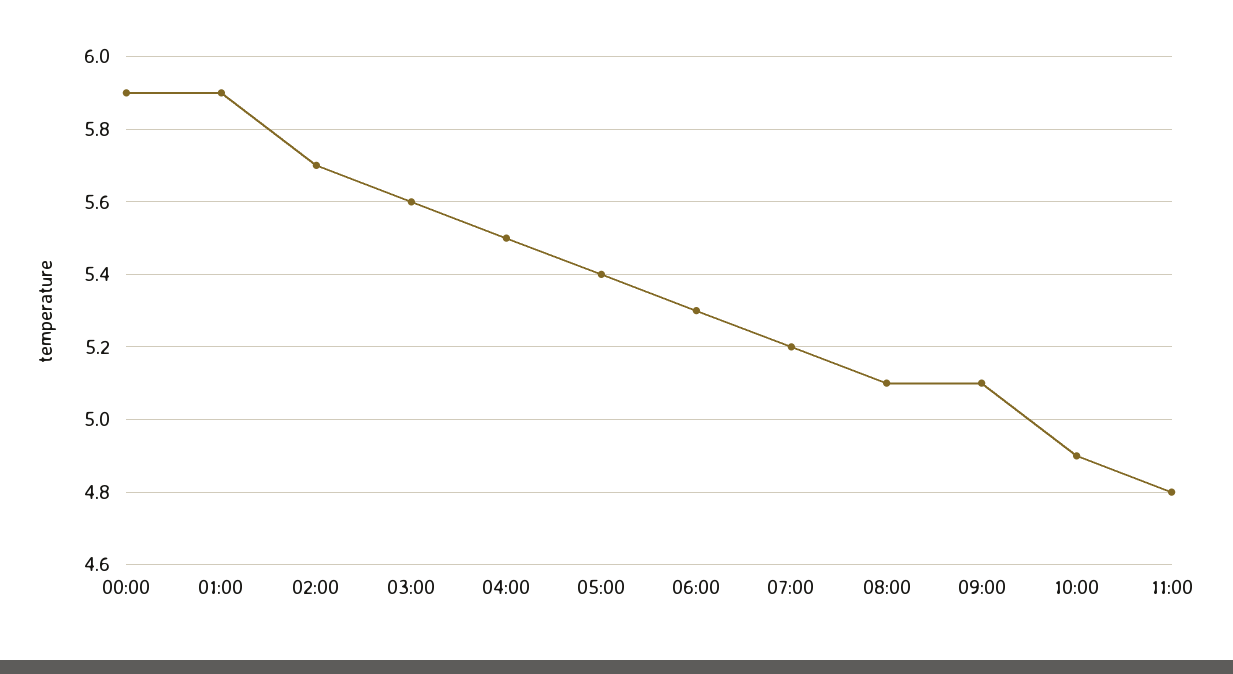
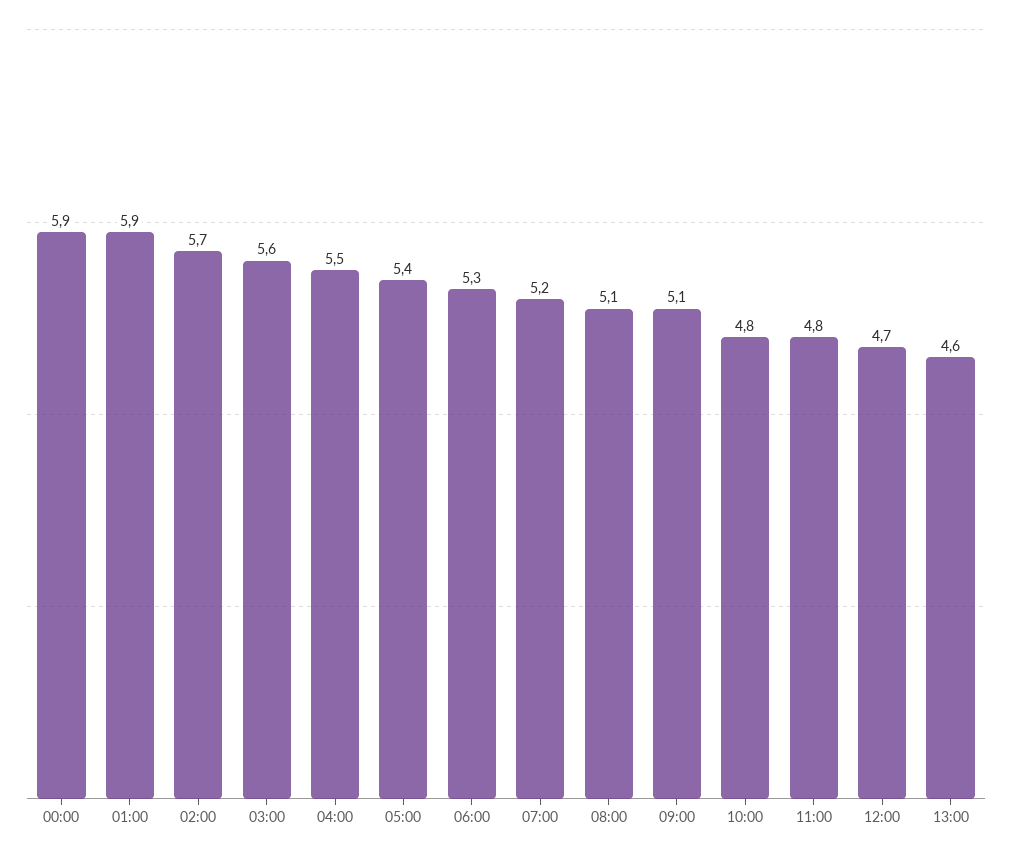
10:00: 4.9 -> 4.8
12:00: none -> 4.7
13:00: none -> 4.6

